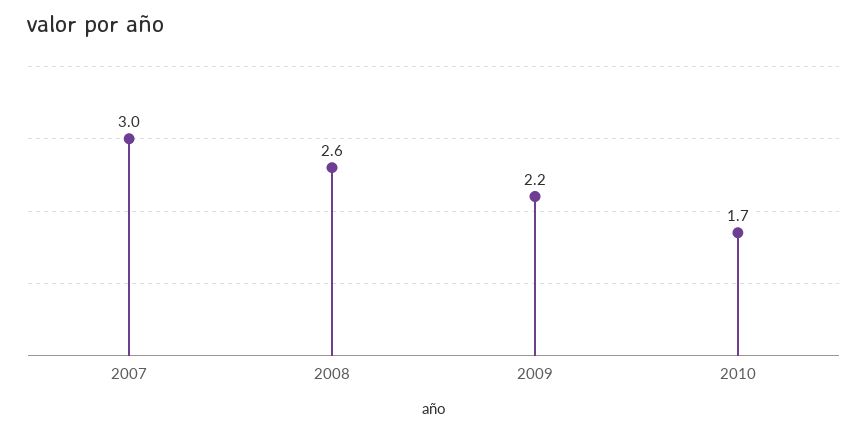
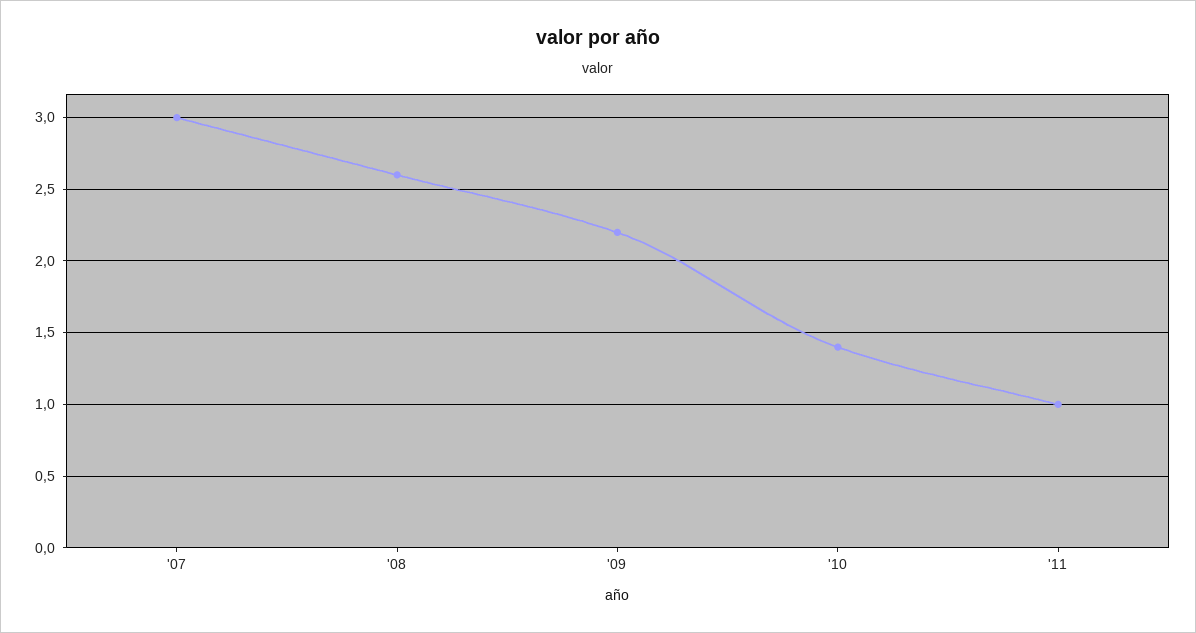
2010: 1.7 -> 1.4
'11: none -> 1

